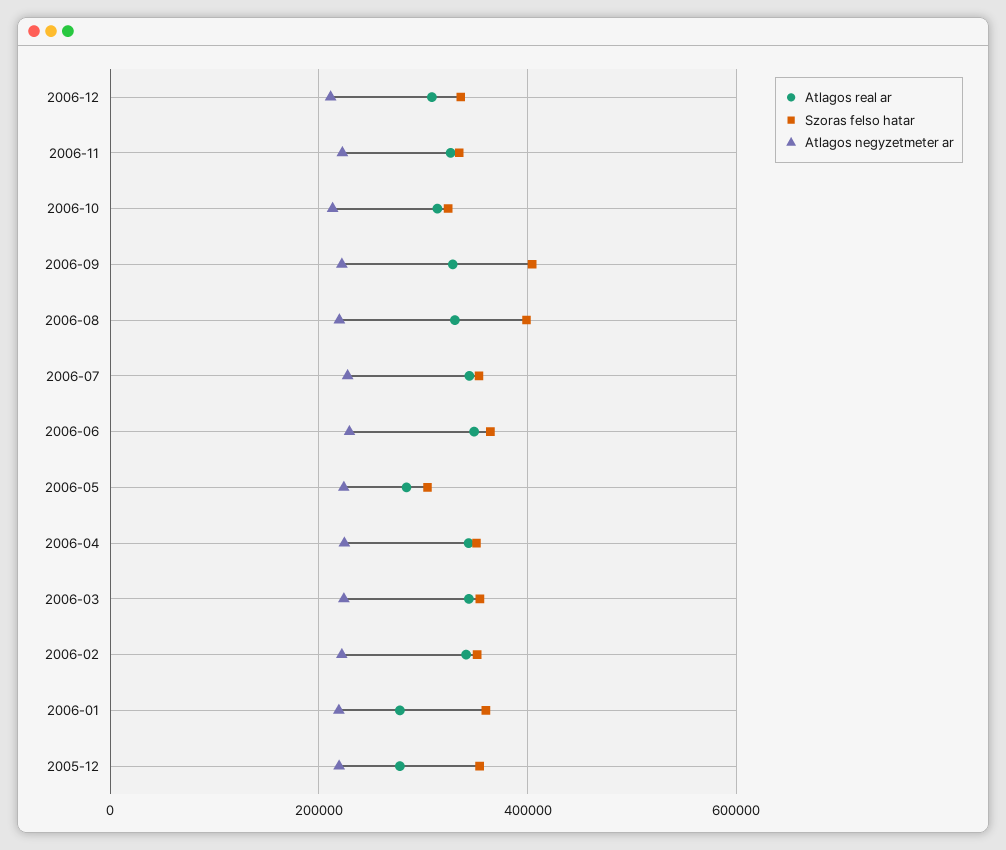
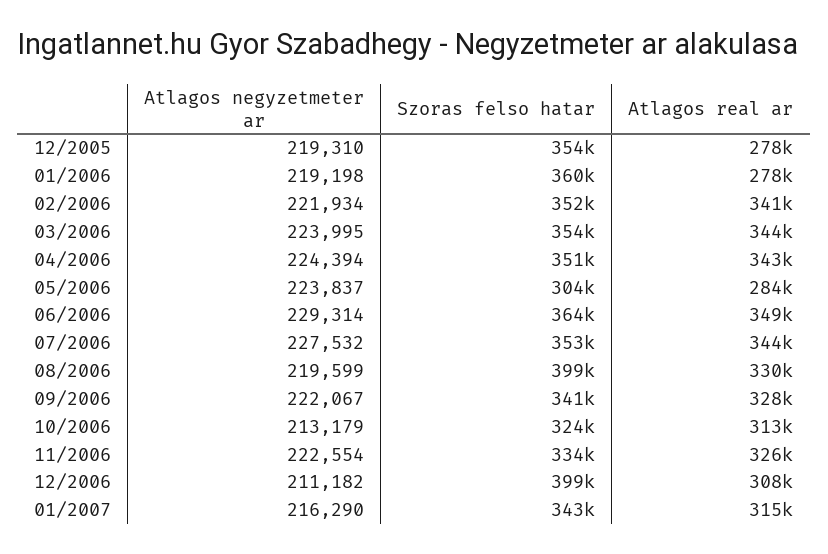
Szoras felso hatar, 2006-12: 340000 -> 399000
Szoras felso hatar, 2006-09: 400000 -> 341000
Atlagos negyzetmeter ar, 01/2007: none -> 216290
Szoras felso hatar, 01/2007: none -> 343000
Atlagos real ar, 01/2007: none -> 315000

